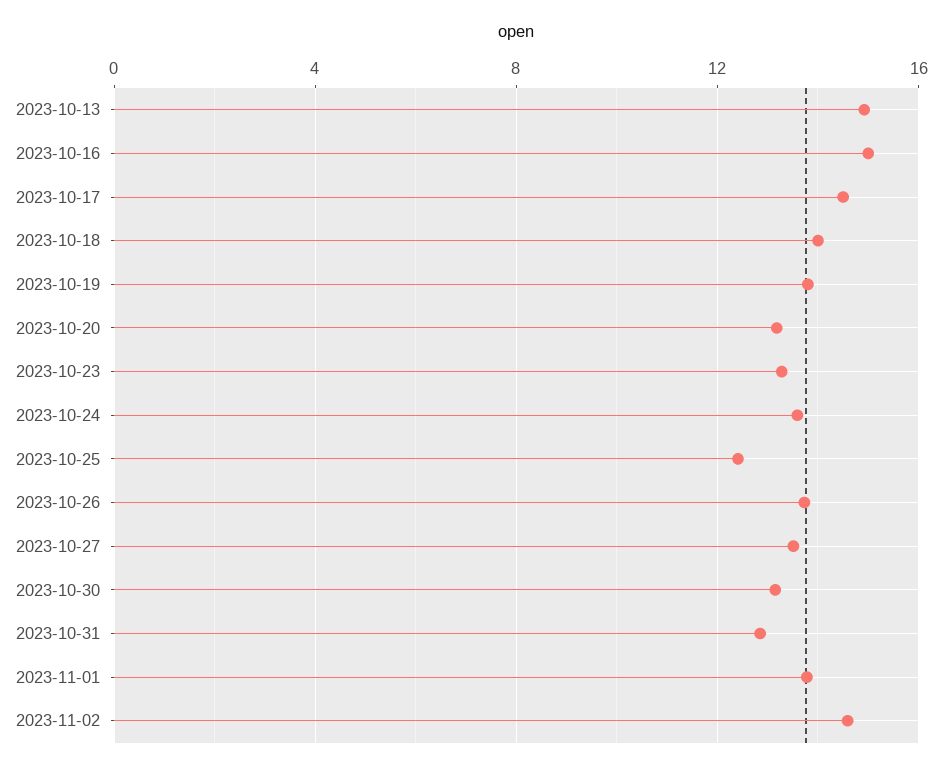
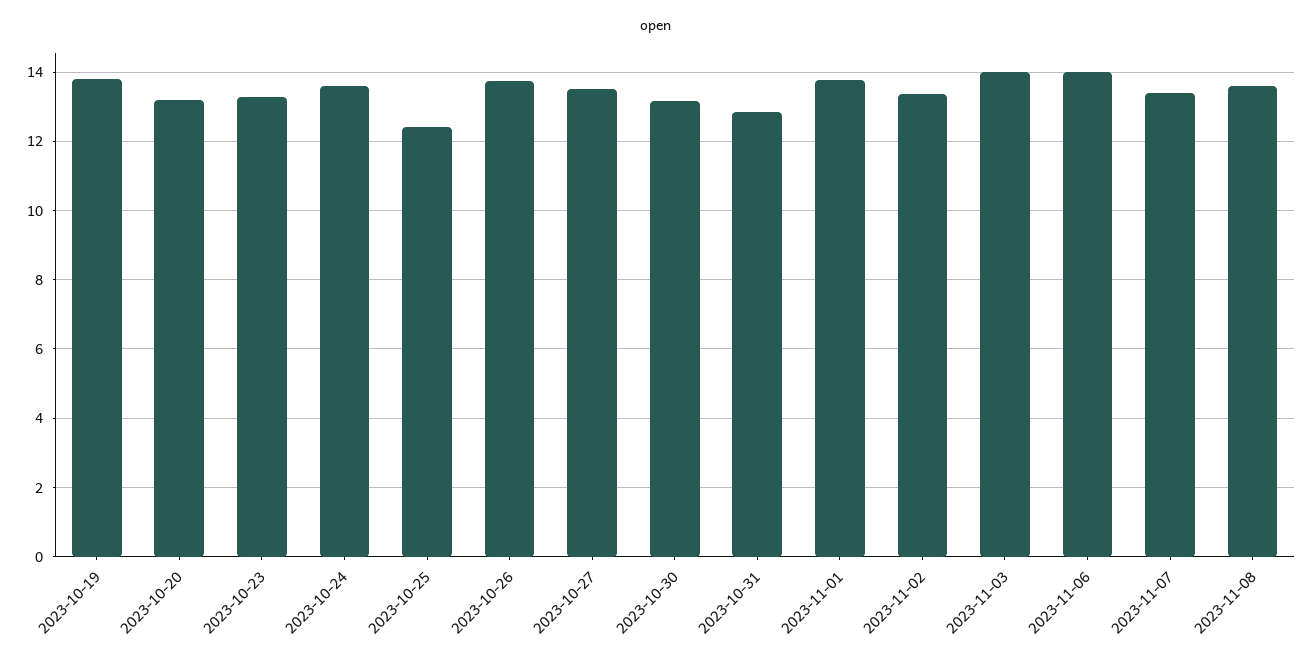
2023-10-13: 15 -> none
2023-10-16: 15 -> none
2023-10-17: 14.5 -> none
2023-10-18: 14 -> none
2023-11-02: 14.5 -> 13.4
2023-11-03: none -> 14
2023-11-06: none -> 14
2023-11-07: none -> 13.4
2023-11-08: none -> 13.6

